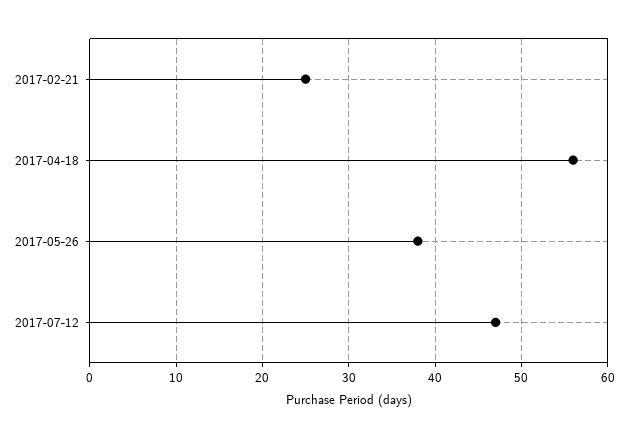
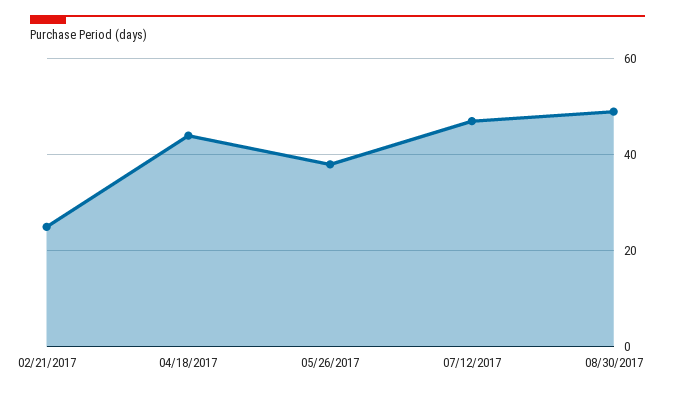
2017-04-18: 56 -> 45
08/30/2017: none -> 50

